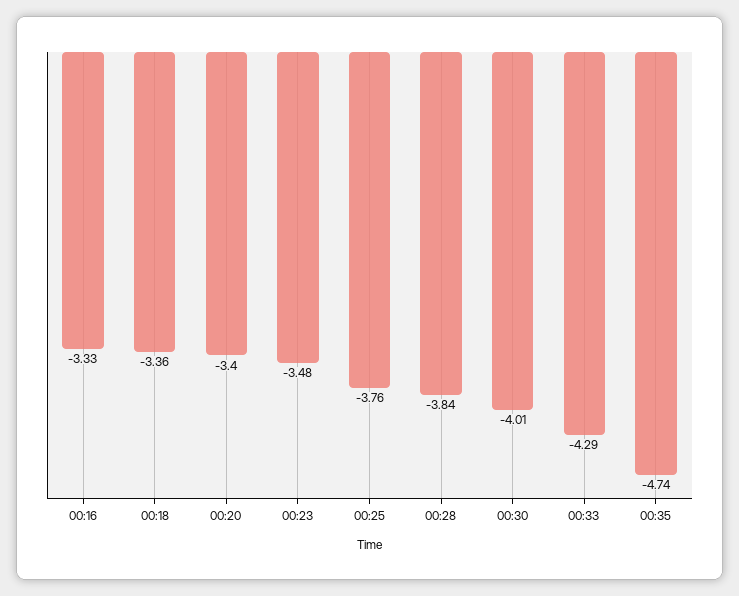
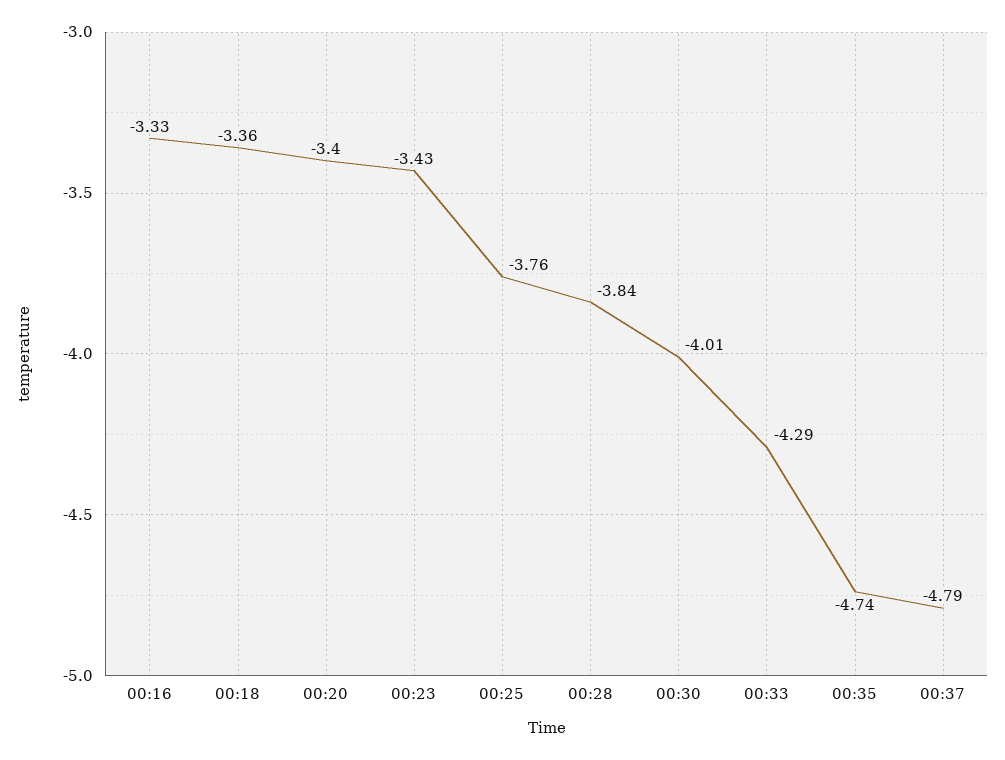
00:23: -3.48 -> -3.43
00:37: none -> -4.79

